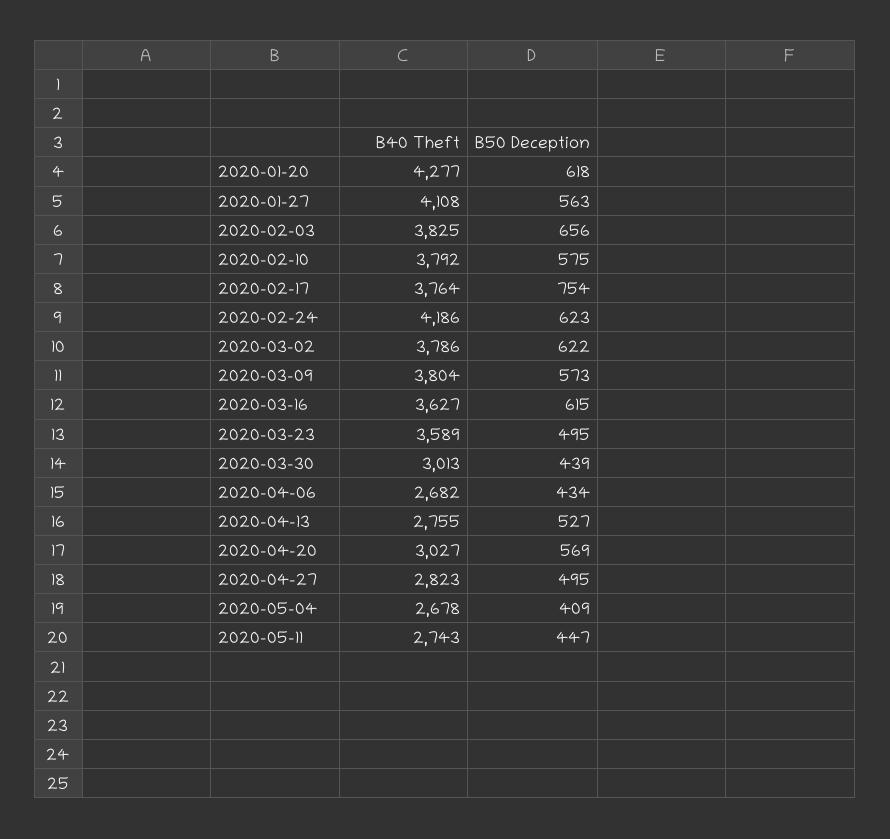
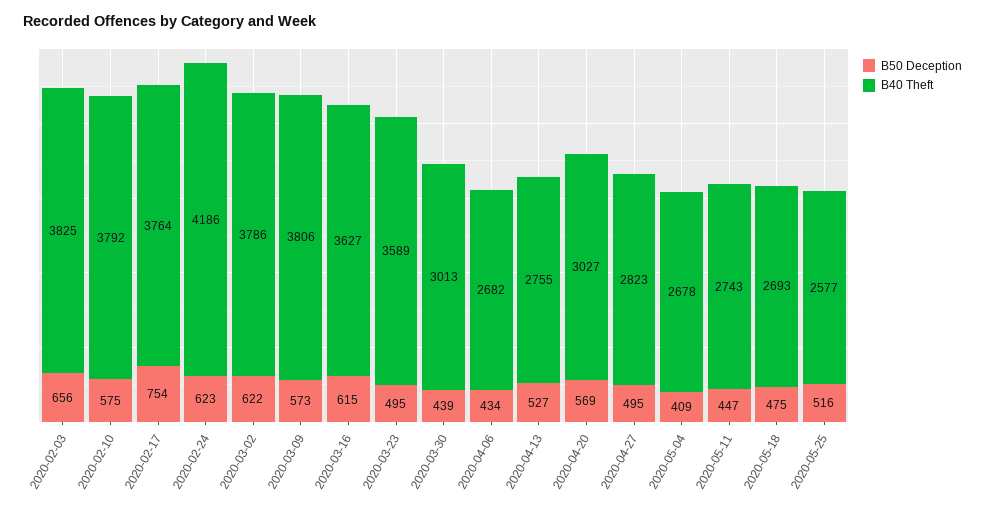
B40 Theft, 2020-01-20: 4277 -> none
B50 Deception, 2020-01-20: 618 -> none
B40 Theft, 2020-01-27: 4108 -> none
B50 Deception, 2020-01-27: 563 -> none
B40 Theft, 2020-03-09: 3804 -> 3806
B50 Deception, 2020-05-18: none -> 475
B40 Theft, 2020-05-18: none -> 2693
B50 Deception, 2020-05-25: none -> 516
B40 Theft, 2020-05-25: none -> 2577

